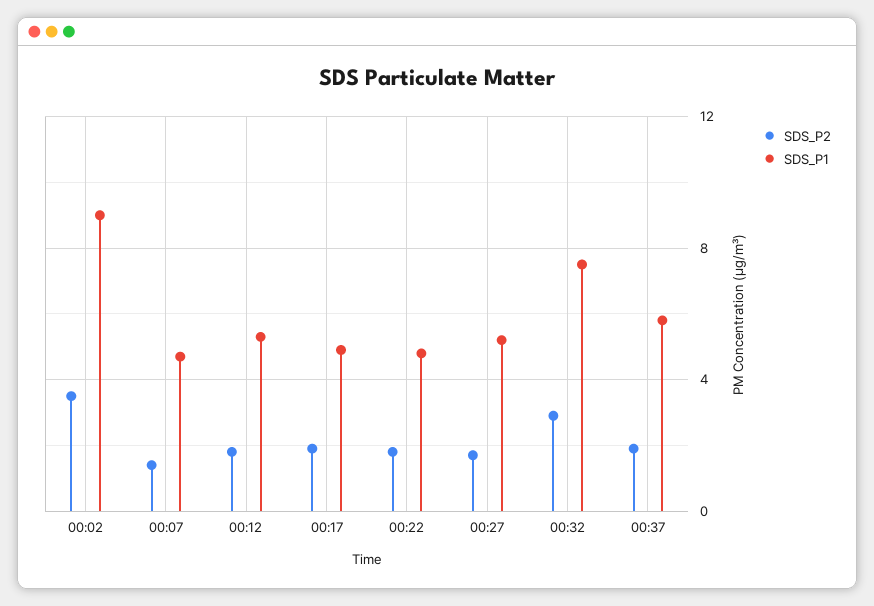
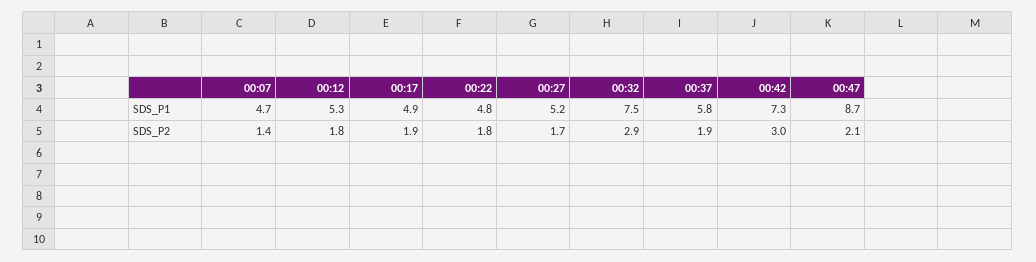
SDS_P2, 00:02: 3.5 -> none
SDS_P1, 00:02: 9 -> none
SDS_P1, 00:42: none -> 7.3
SDS_P1, 00:47: none -> 8.7
SDS_P2, 00:42: none -> 3
SDS_P2, 00:47: none -> 2.1

